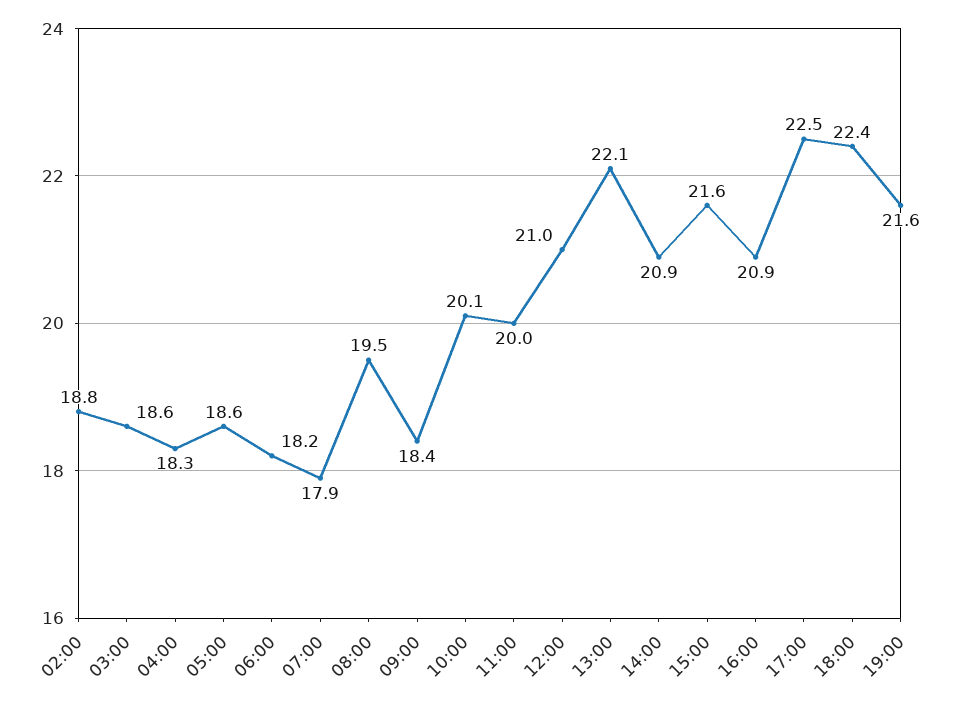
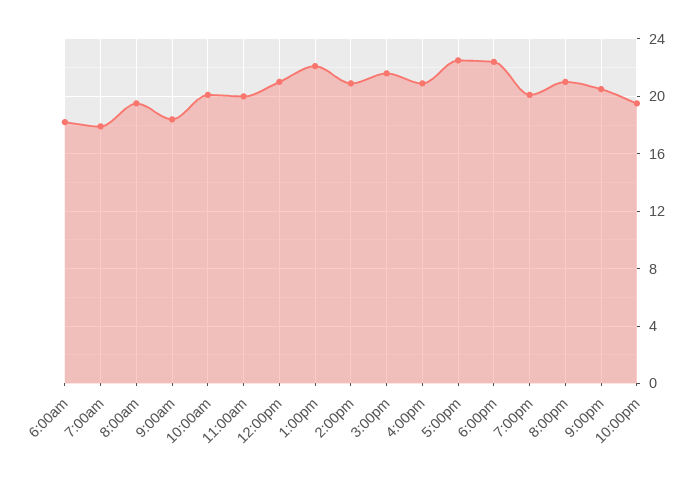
02:00: 18.8 -> none
03:00: 18.6 -> none
04:00: 18.3 -> none
05:00: 18.6 -> none
19:00: 21.6 -> 20
8:00pm: none -> 21
9:00pm: none -> 20.5
10:00pm: none -> 19.5

